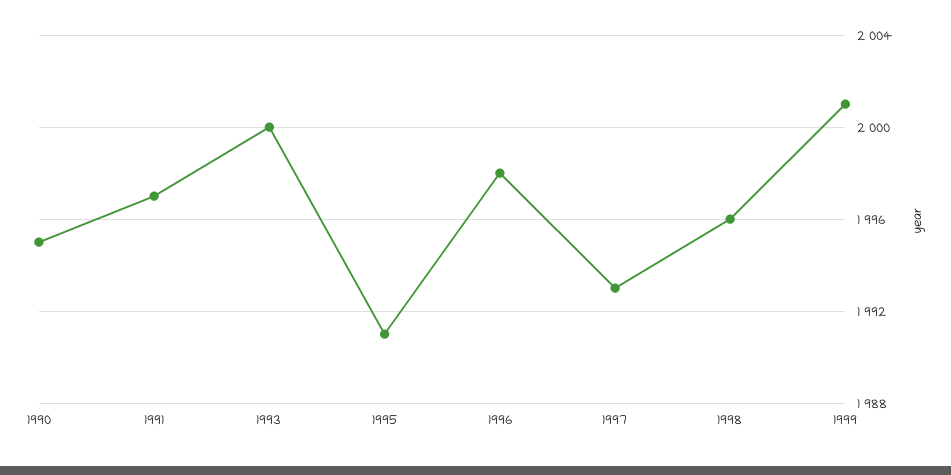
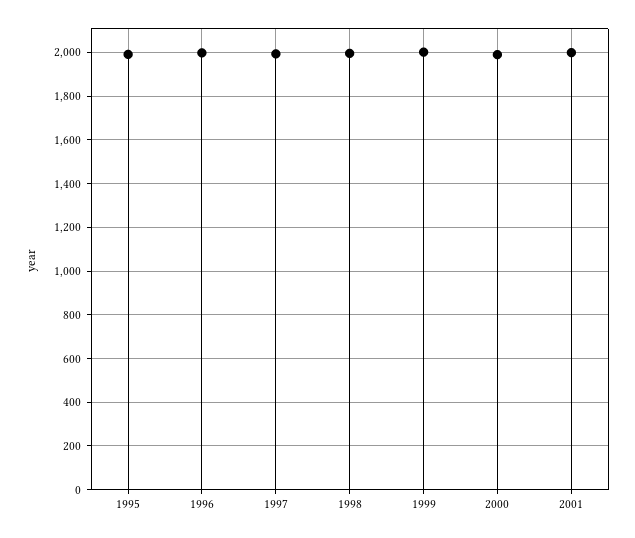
1990: 1995 -> none
1991: 1997 -> none
1993: 2000 -> none
2000: none -> 2000
2001: none -> 2000

